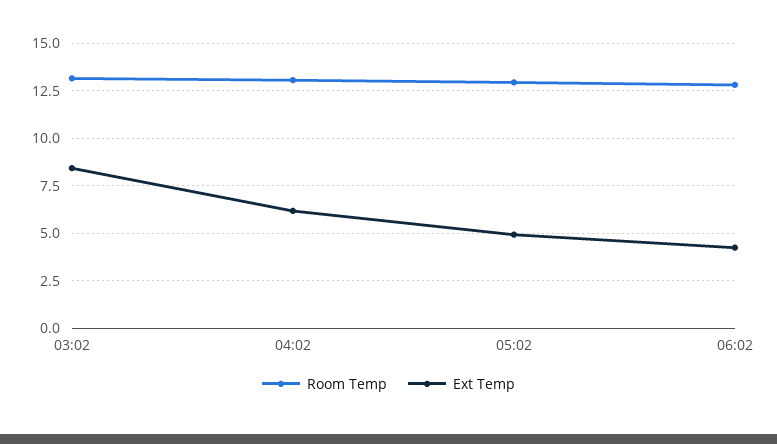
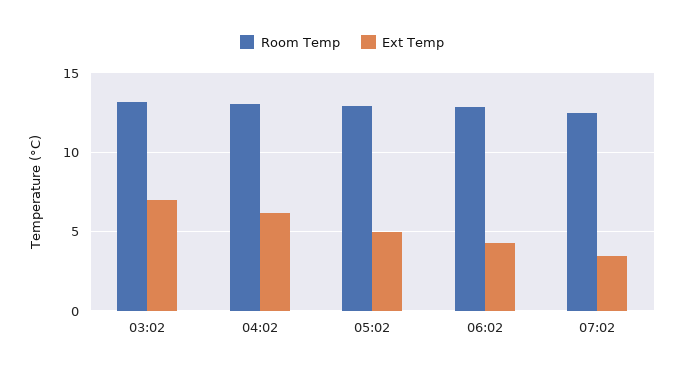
Ext Temp, 03:02: 8.5 -> 7
Room Temp, 07:02: none -> 12.5
Ext Temp, 07:02: none -> 3.5

